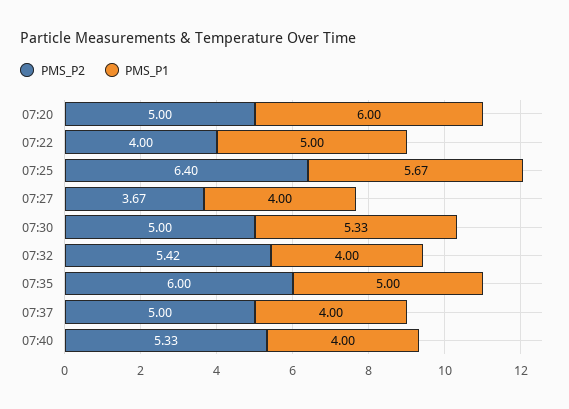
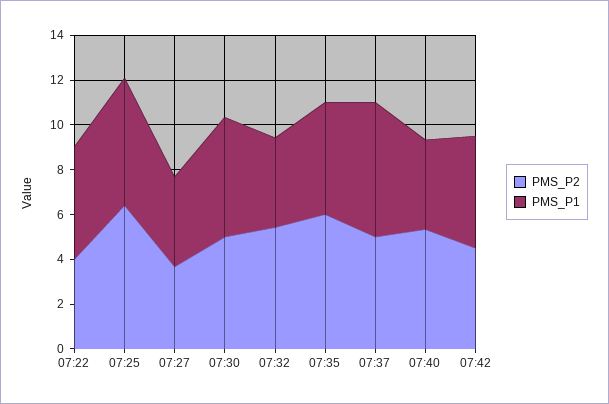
PMS_P2, 07:20: 5 -> none
PMS_P1, 07:20: 6 -> none
PMS_P1, 07:37: 4 -> 6
PMS_P2, 07:42: none -> 4.5
PMS_P1, 07:42: none -> 5

